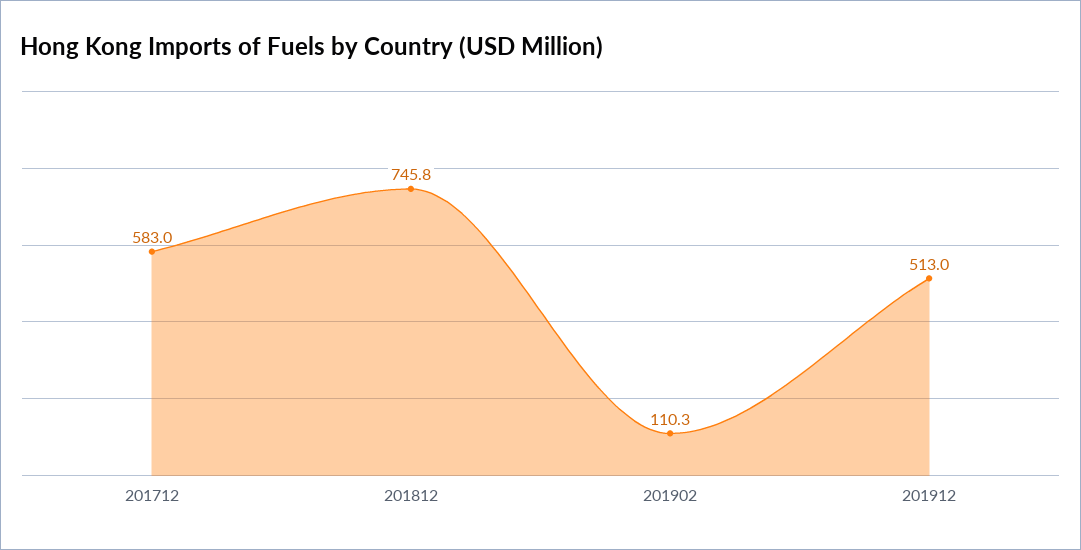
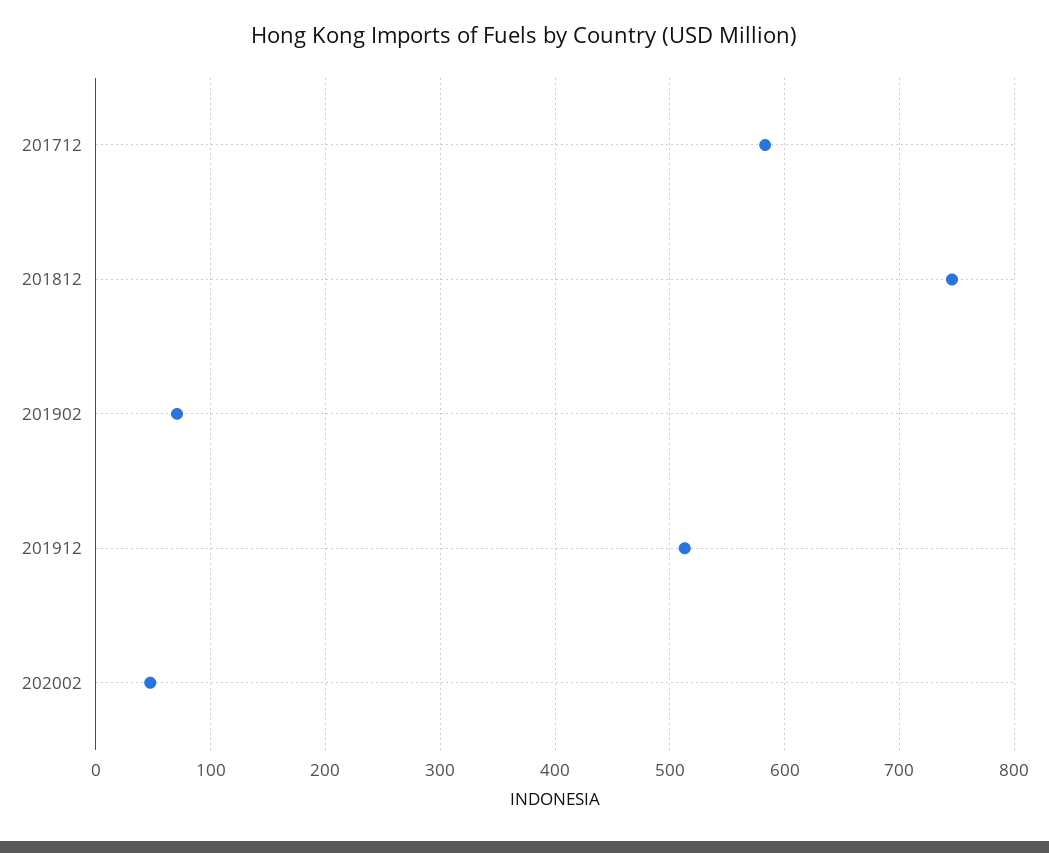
201902: 110.3 -> 70
202002: none -> 50

